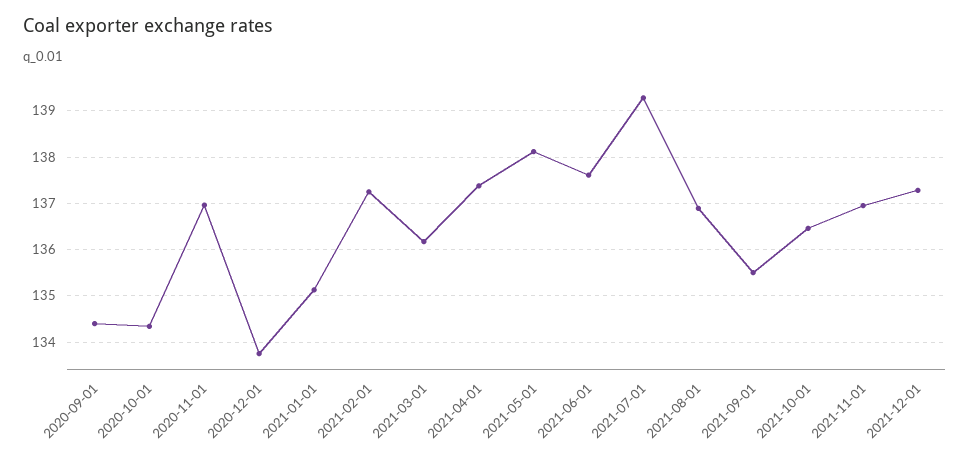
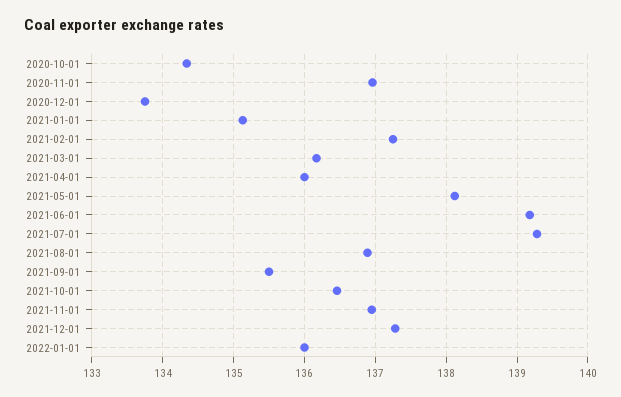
2020-09-01: 134.4 -> none
2021-04-01: 137.4 -> 136
2021-06-01: 137.6 -> 139.2
2022-01-01: none -> 136

